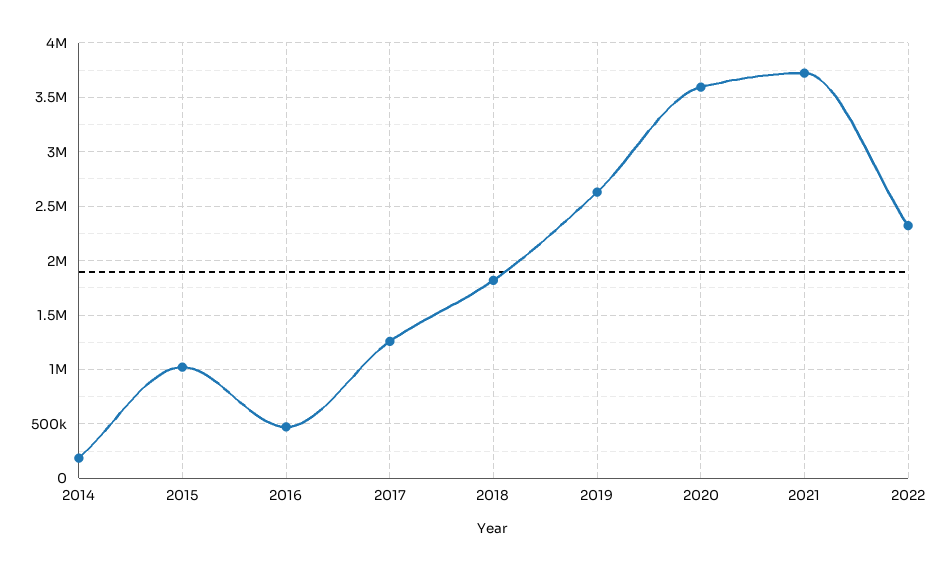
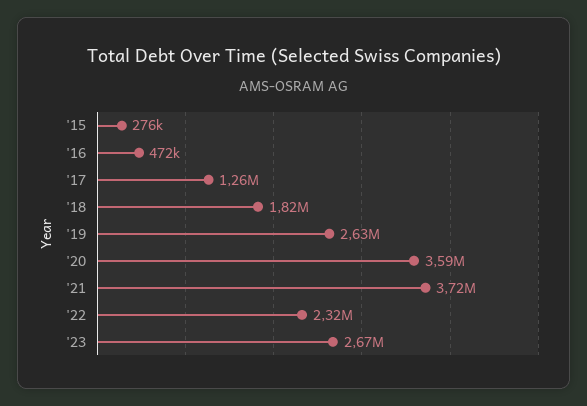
2014: 200000 -> none
2015: 1000000 -> 276000
'23: none -> 2670000

